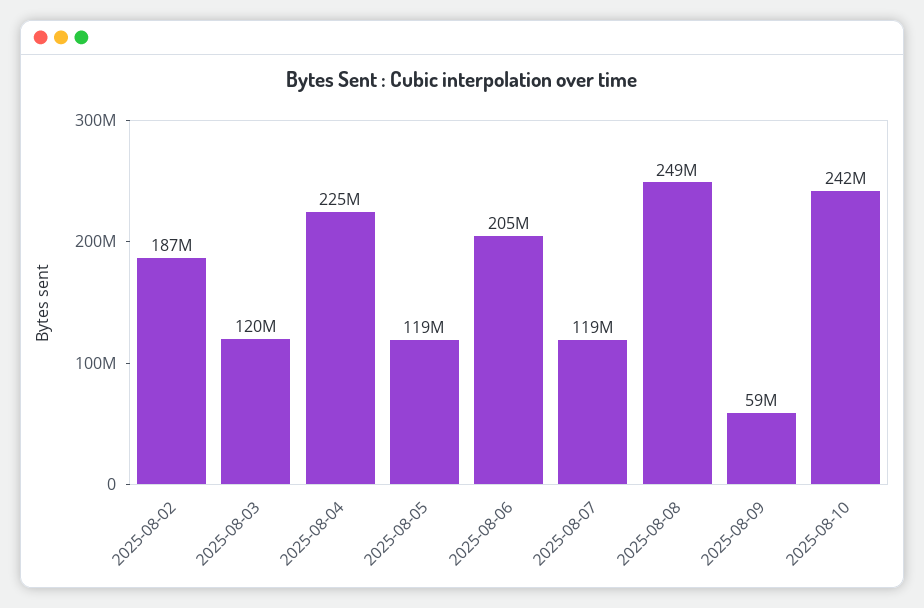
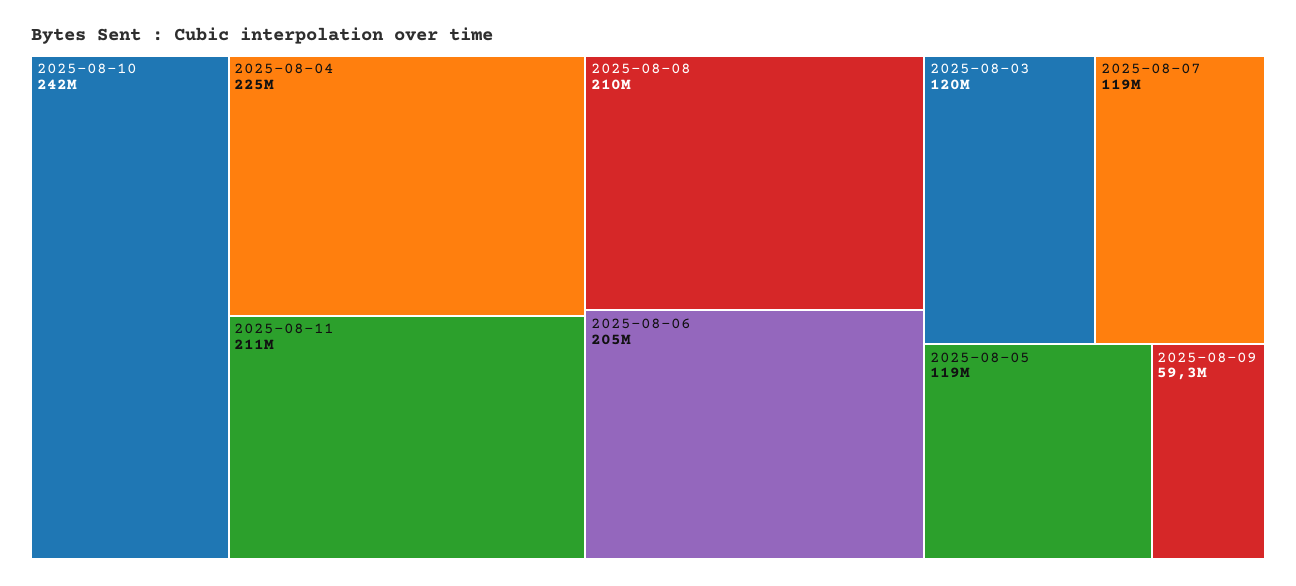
2025-08-02: 187000000 -> none
2025-08-08: 249000000 -> 210000000
2025-08-11: none -> 211000000

